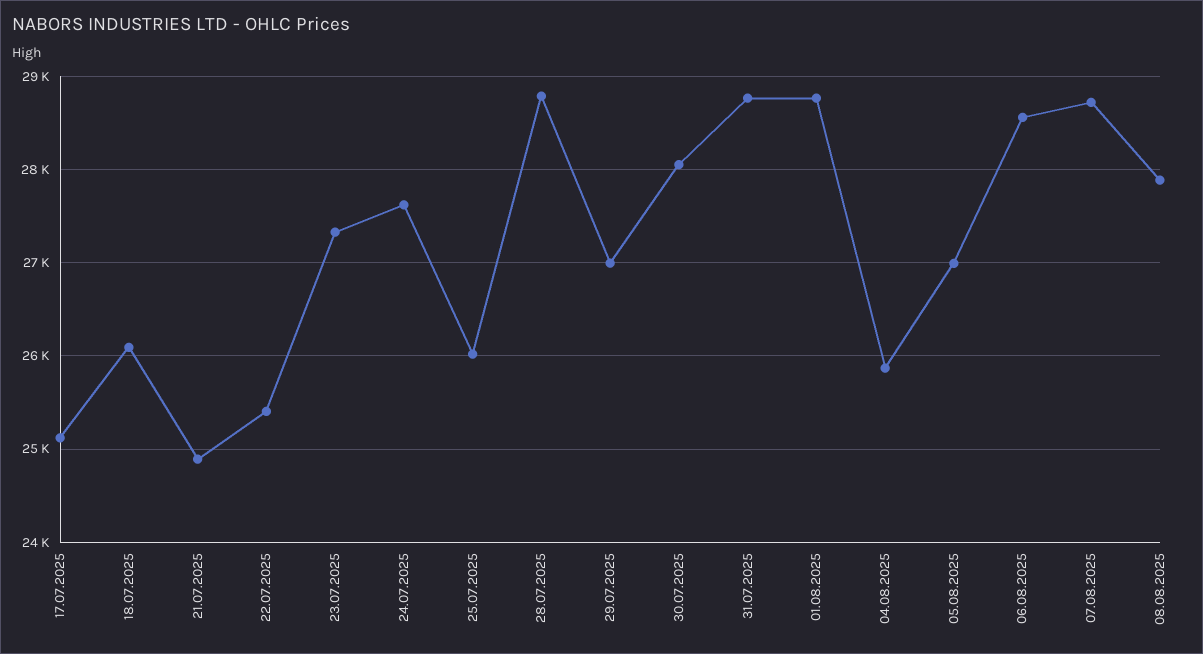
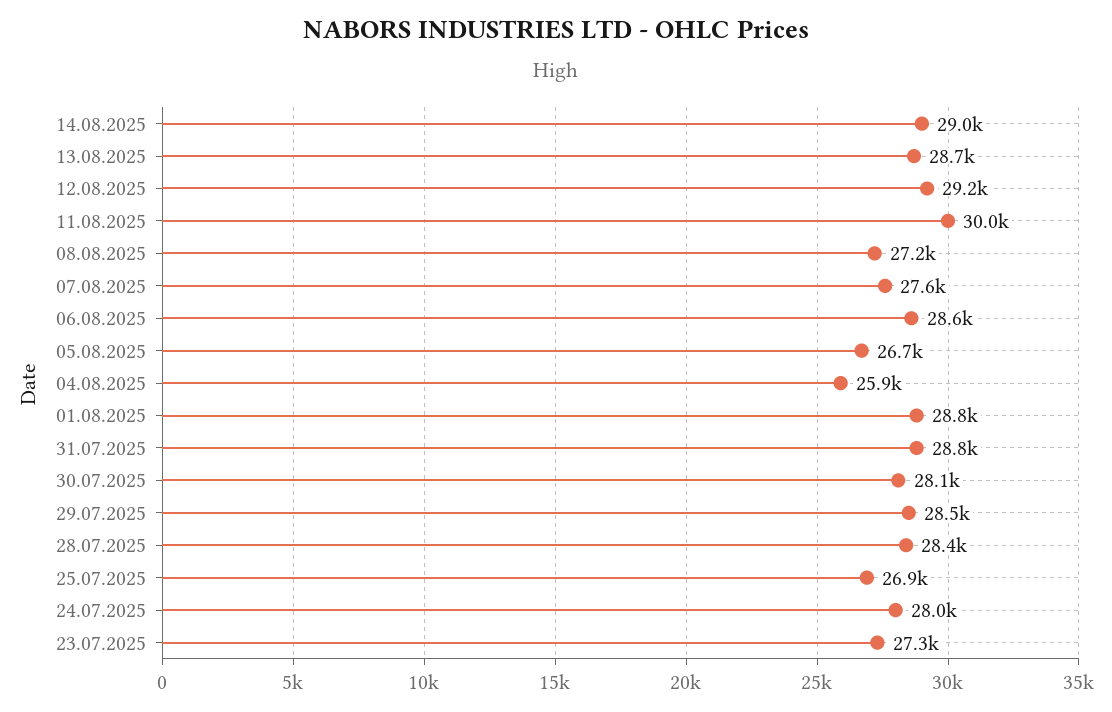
17.07.2025: 25100 -> none
18.07.2025: 26100 -> none
21.07.2025: 24900 -> none
22.07.2025: 25400 -> none
24.07.2025: 27600 -> 28000
25.07.2025: 26000 -> 26900
28.07.2025: 28800 -> 28400
29.07.2025: 27000 -> 28500
05.08.2025: 27000 -> 26700
07.08.2025: 28700 -> 27600
08.08.2025: 27900 -> 27200
14.08.2025: none -> 29000
13.08.2025: none -> 28700
12.08.2025: none -> 29200
11.08.2025: none -> 30000

